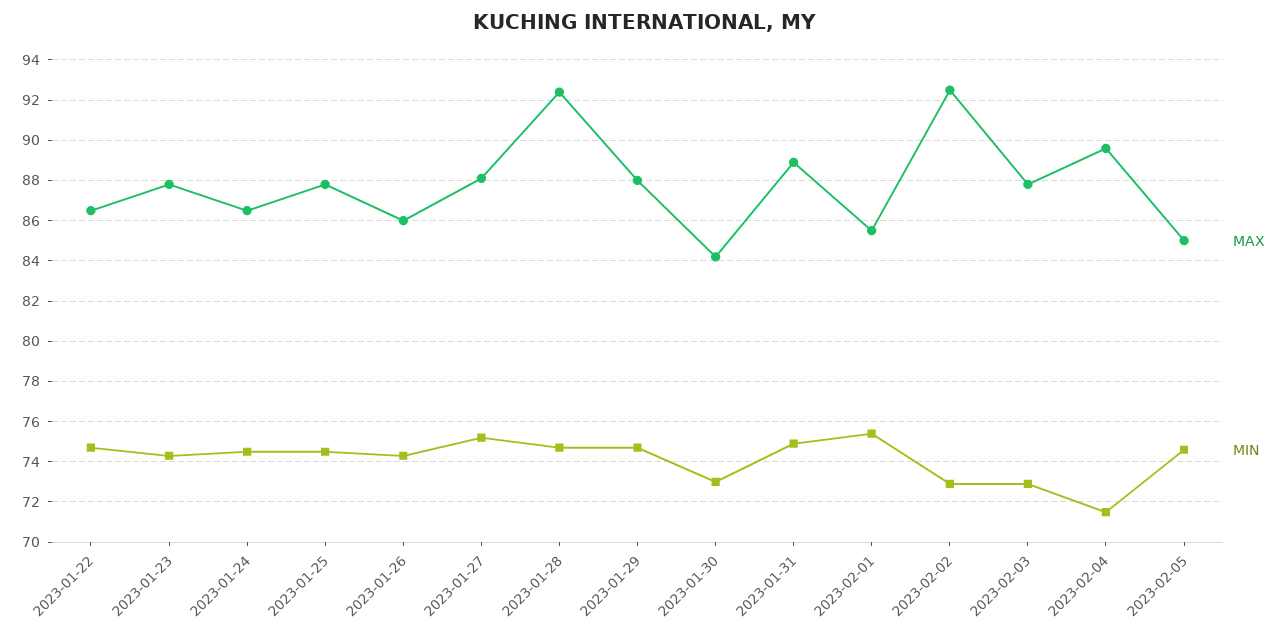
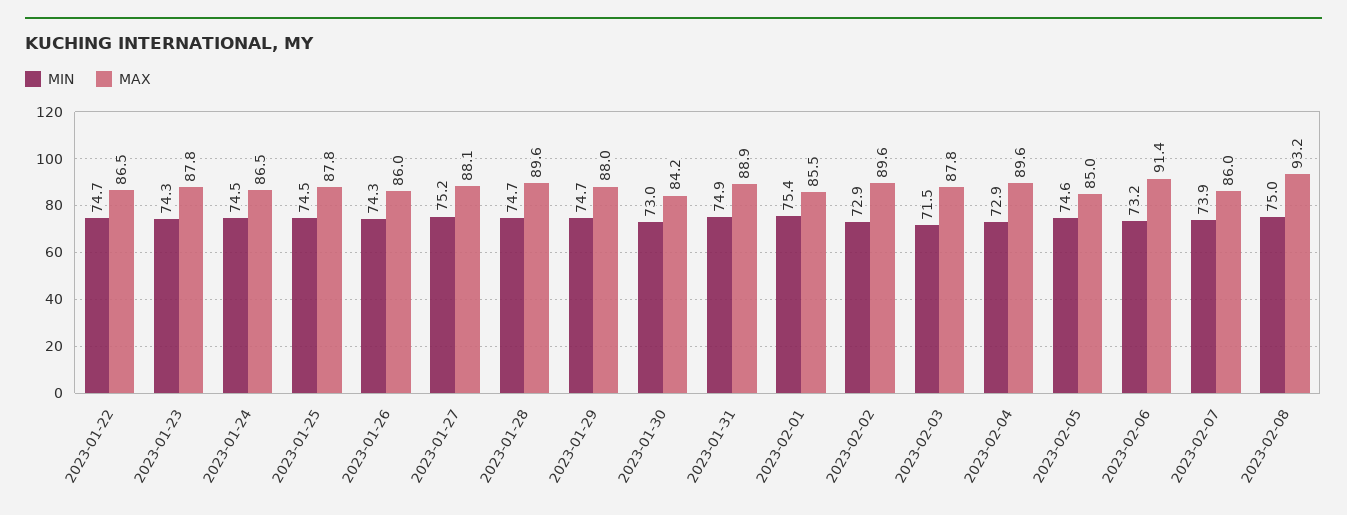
MAX, 2023-01-28: 92.5 -> 89.6
MAX, 2023-02-02: 92.5 -> 89.6
MIN, 2023-02-03: 73 -> 71.5
MIN, 2023-02-04: 71.5 -> 72.9
MIN, 2023-02-06: none -> 73.2
MAX, 2023-02-06: none -> 91.4
MIN, 2023-02-07: none -> 73.9
MAX, 2023-02-07: none -> 86
MIN, 2023-02-08: none -> 75
MAX, 2023-02-08: none -> 93.2

